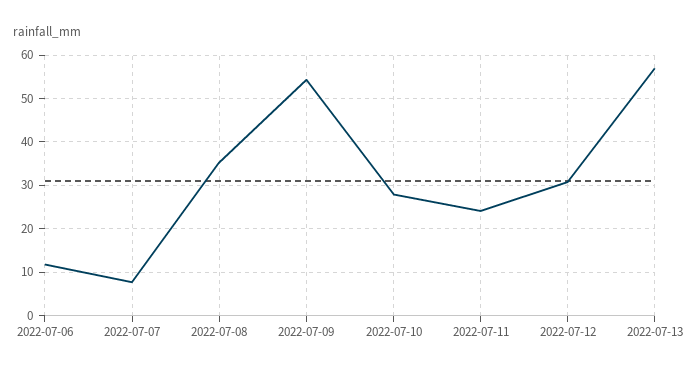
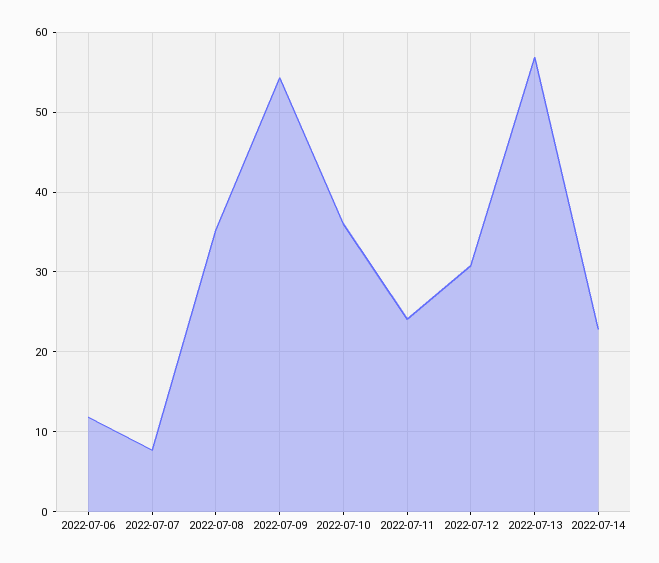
2022-07-10: 28 -> 36
2022-07-14: none -> 23

